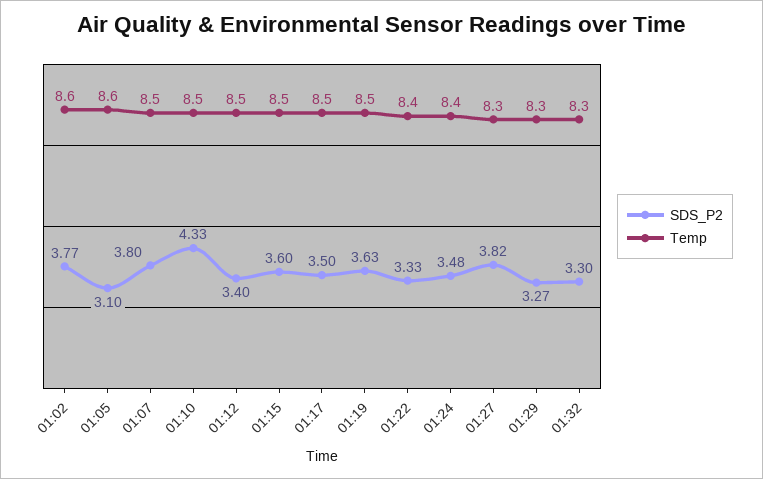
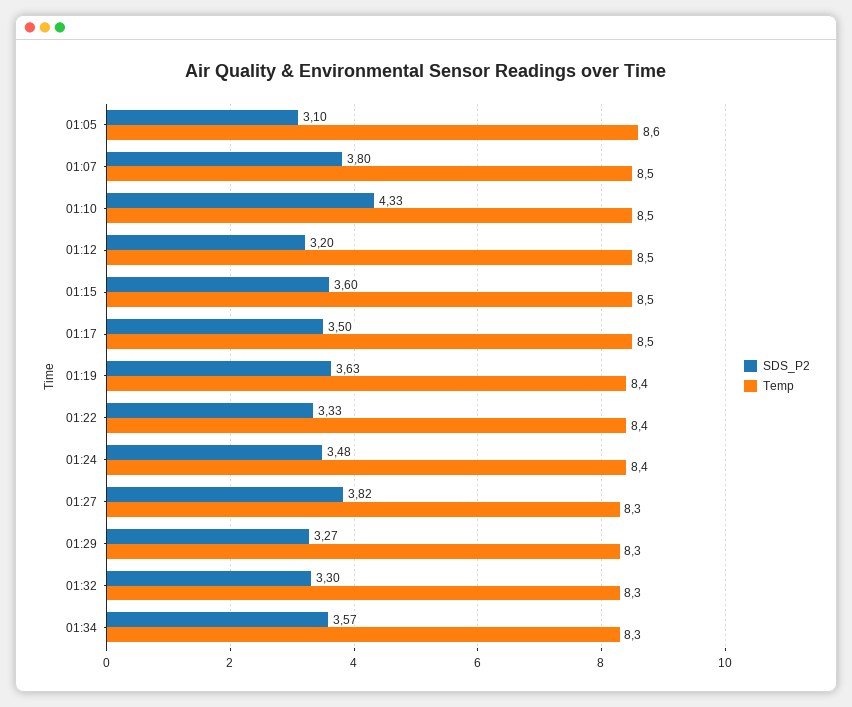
SDS_P2, 01:02: 3.77 -> none
Temp, 01:02: 8.6 -> none
SDS_P2, 01:12: 3.4 -> 3.2
Temp, 01:19: 8.5 -> 8.4
SDS_P2, 01:34: none -> 3.57
Temp, 01:34: none -> 8.3

